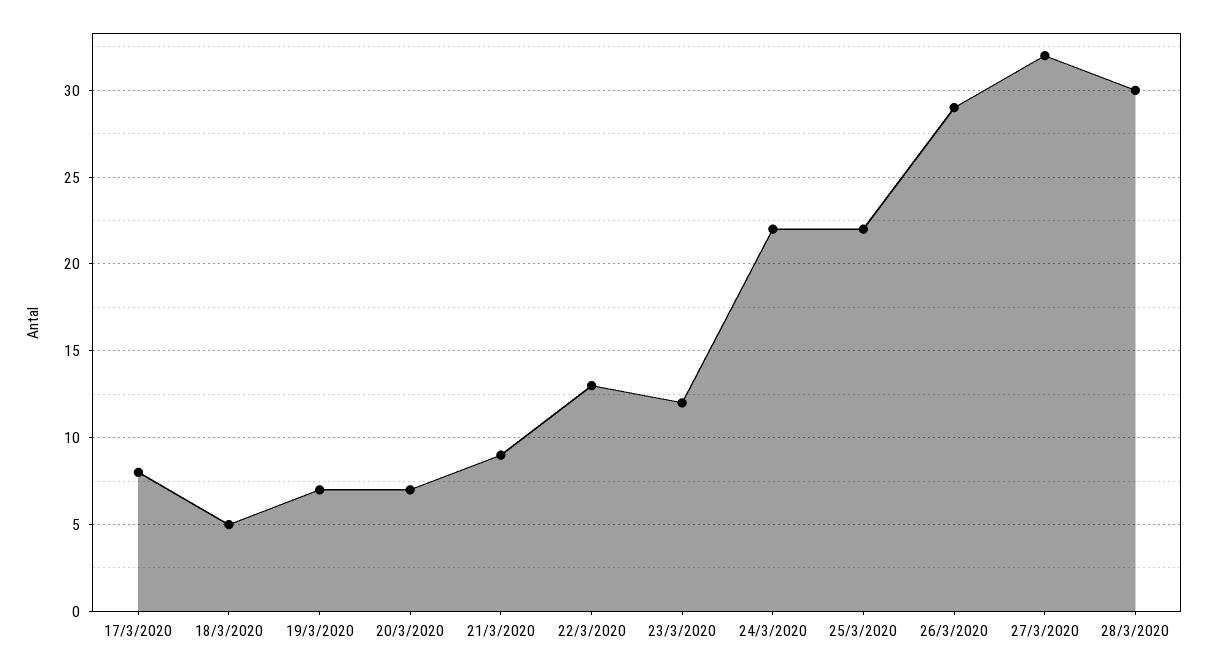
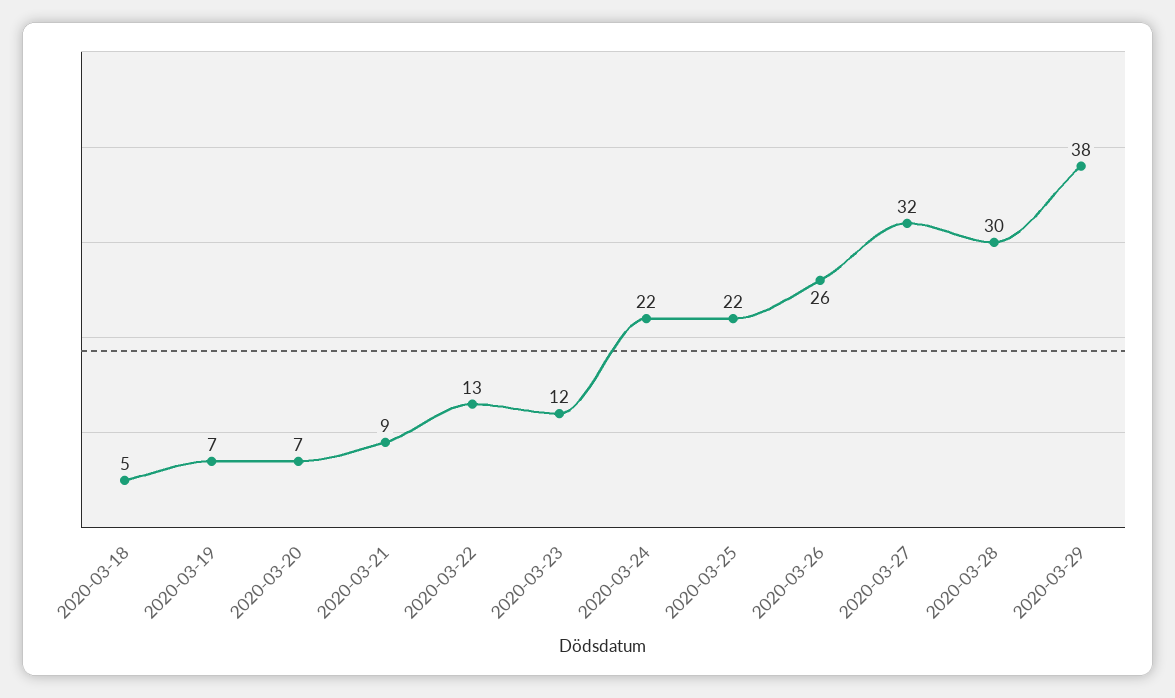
17/3/2020: 8 -> none
26/3/2020: 29 -> 26
2020-03-29: none -> 38

